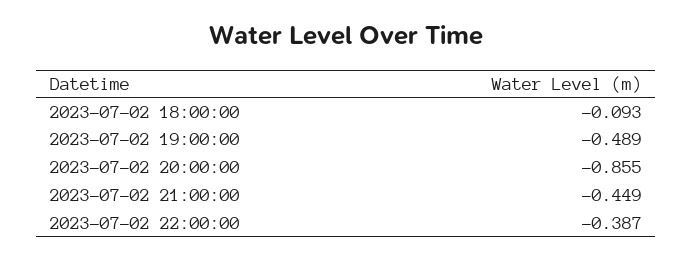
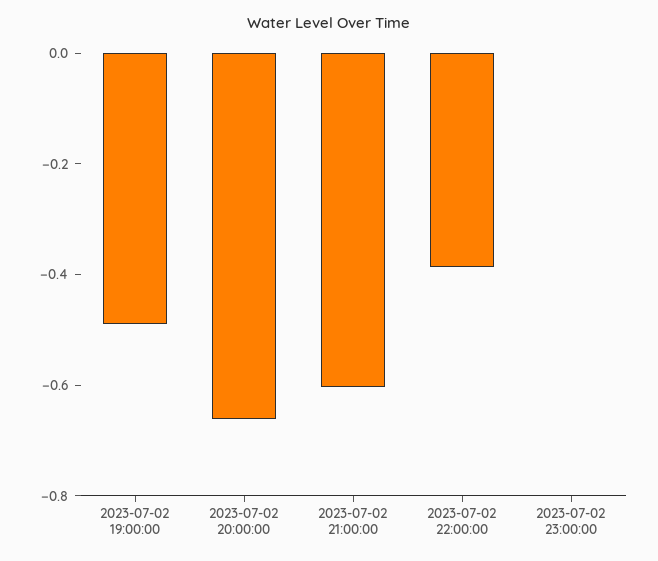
2023-07-02 18:00:00: -0.093 -> none
2023-07-02 20:00:00: -0.855 -> -0.65
2023-07-02 21:00:00: -0.449 -> -0.6
2023-07-02 23:00:00: none -> 0

